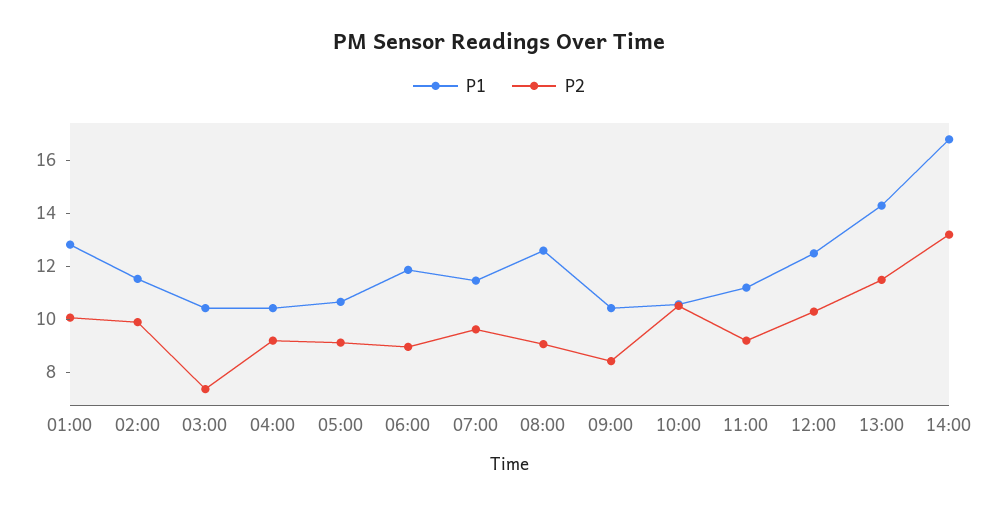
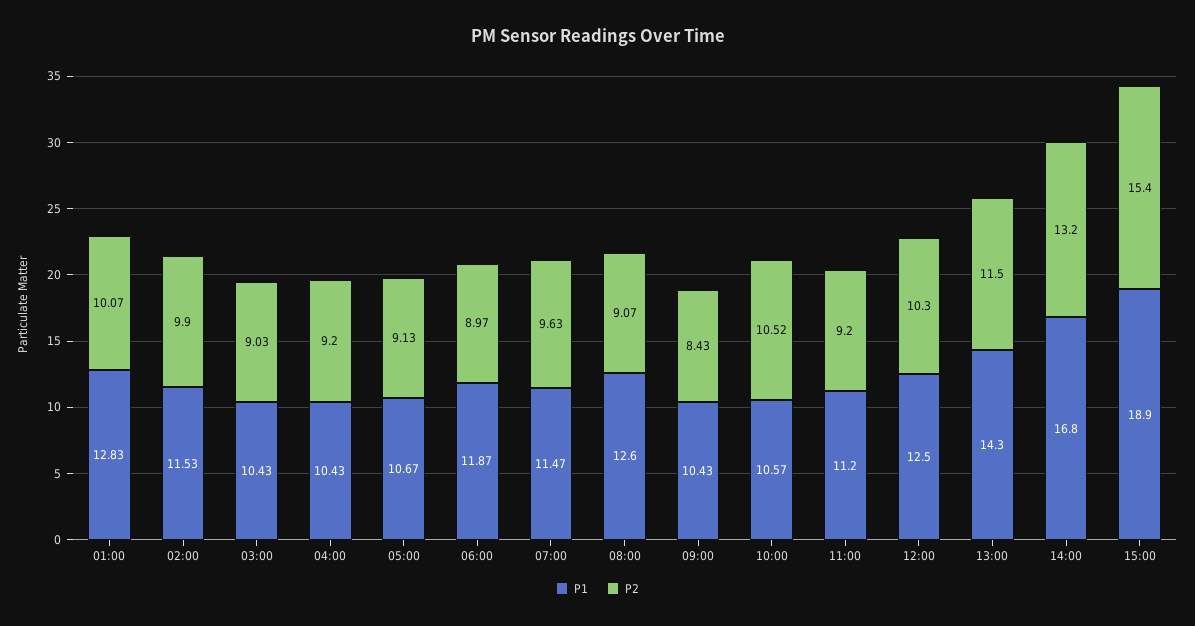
P2, 03:00: 7.5 -> 9.03
P1, 15:00: none -> 18.9
P2, 15:00: none -> 15.4

